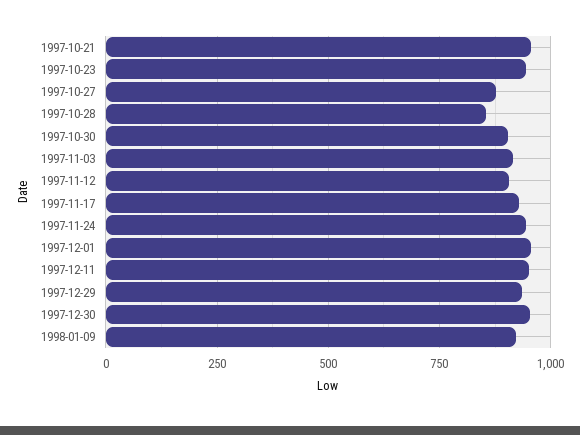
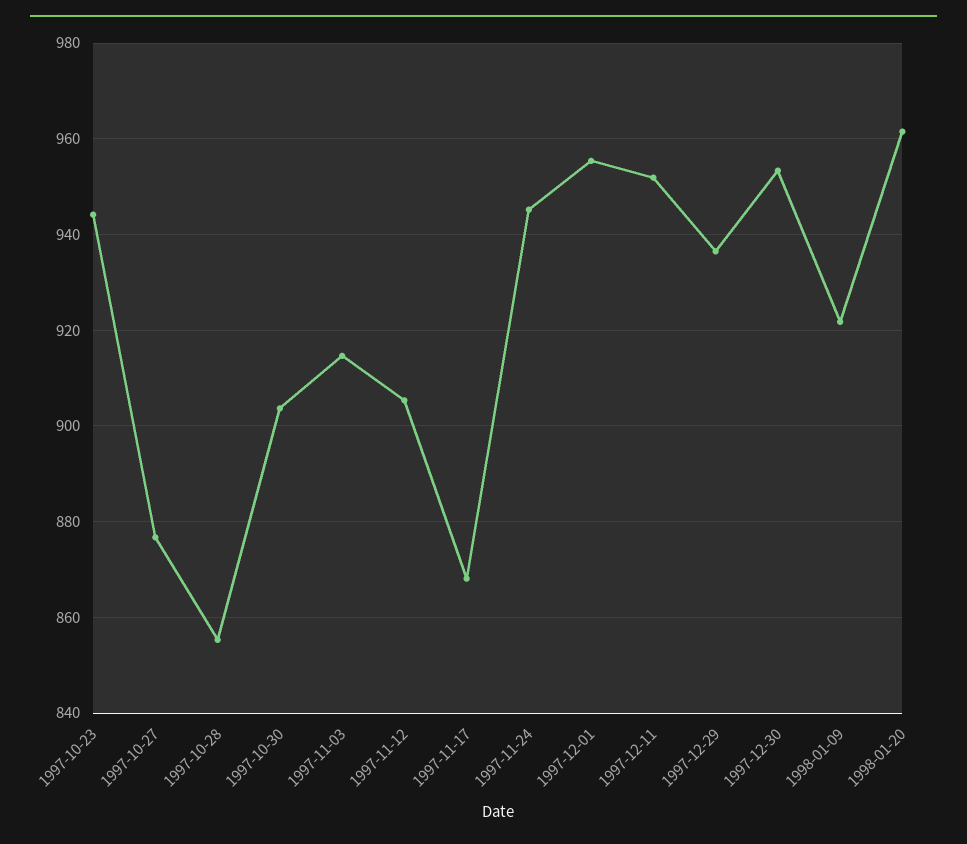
1997-10-21: 950 -> none
1997-11-17: 925 -> 868
1998-01-20: none -> 962

